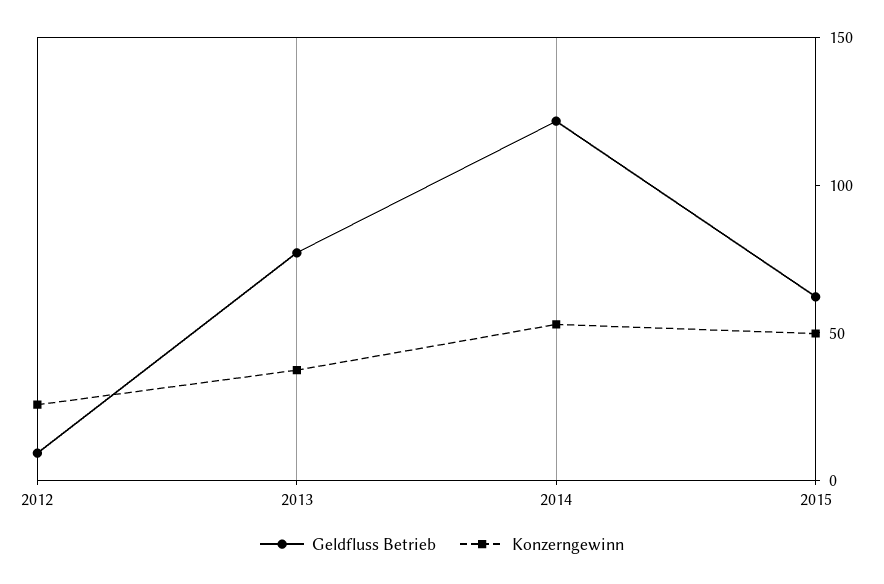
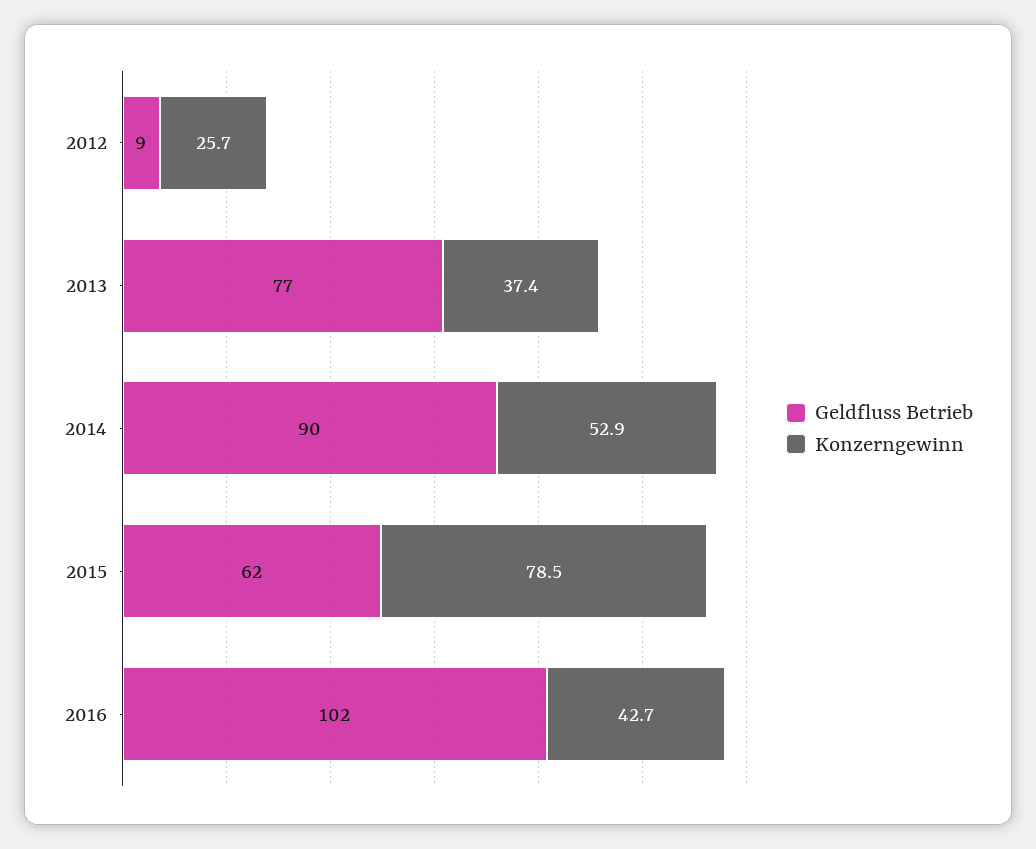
Geldfluss Betrieb, 2014: 120 -> 90
Konzerngewinn, 2015: 50 -> 78.5
Geldfluss Betrieb, 2016: none -> 102
Konzerngewinn, 2016: none -> 42.7

